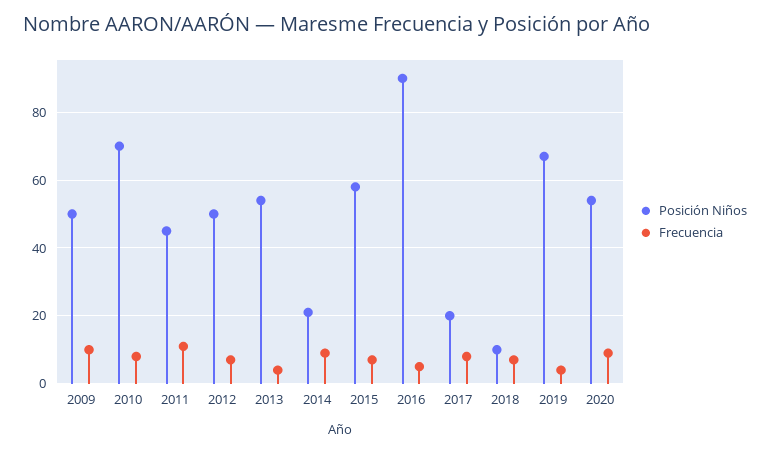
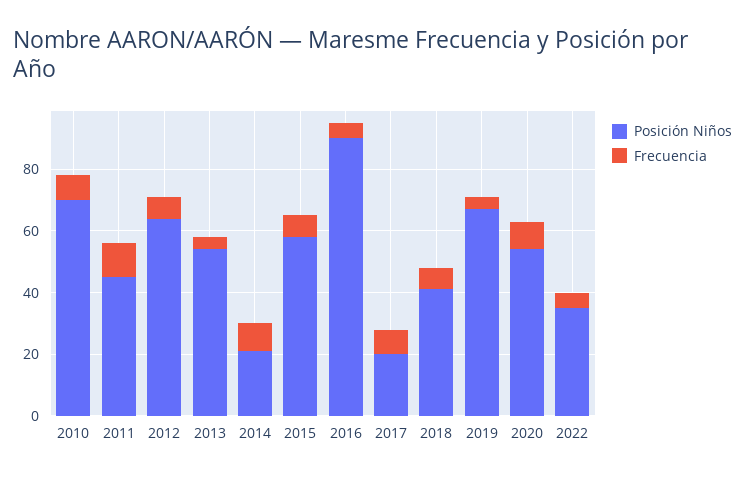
Posición Niños, 2009: 50 -> none
Frecuencia, 2009: 10 -> none
Posición Niños, 2012: 50 -> 65
Posición Niños, 2018: 10 -> 40
Posición Niños, 2022: none -> 35
Frecuencia, 2022: none -> 5

